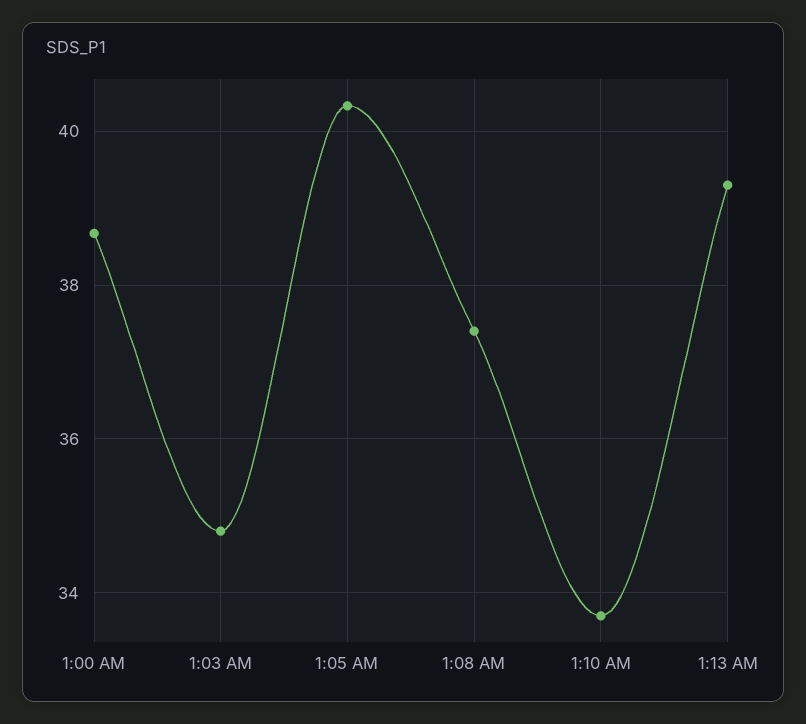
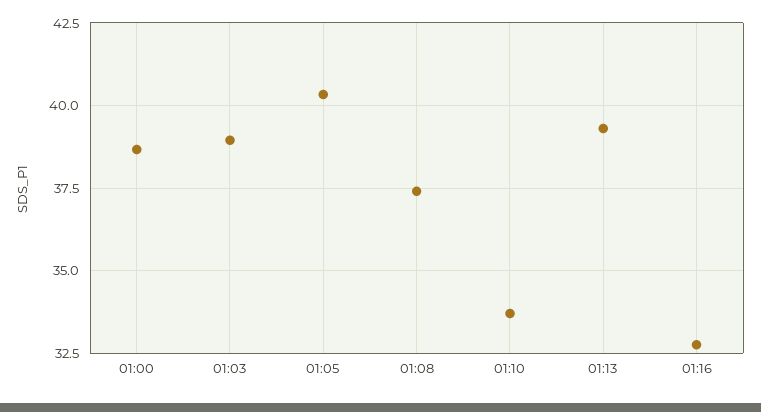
1:03 AM: 34.8 -> 39
01:16: none -> 32.75

